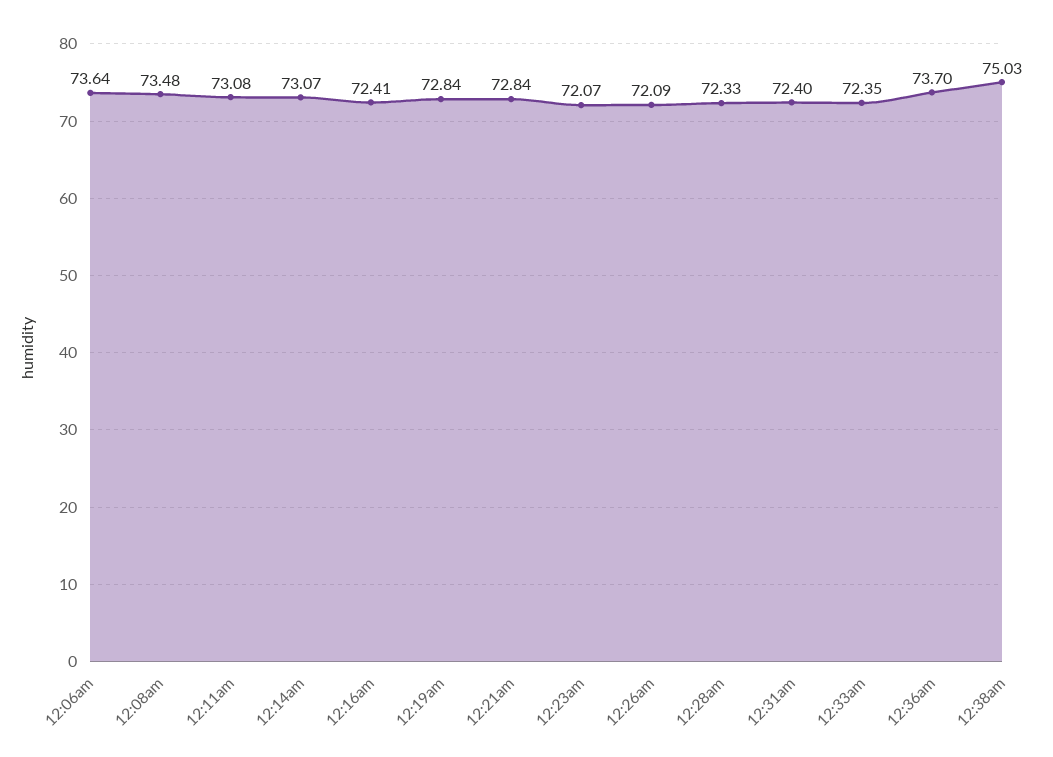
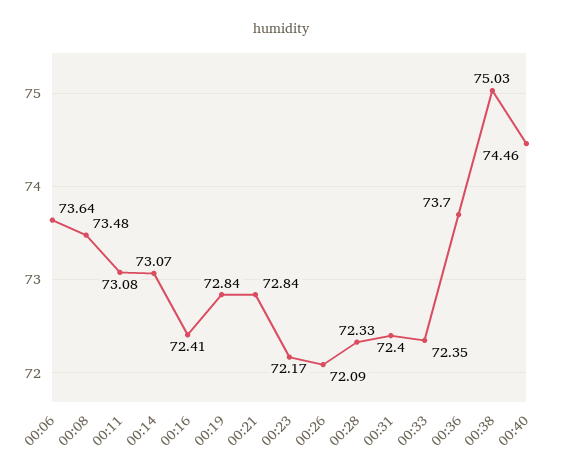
12:23am: 72.07 -> 72.17
00:40: none -> 74.46

